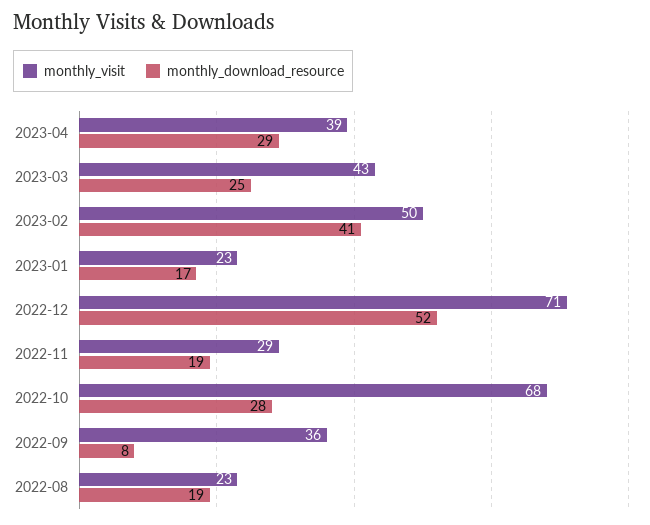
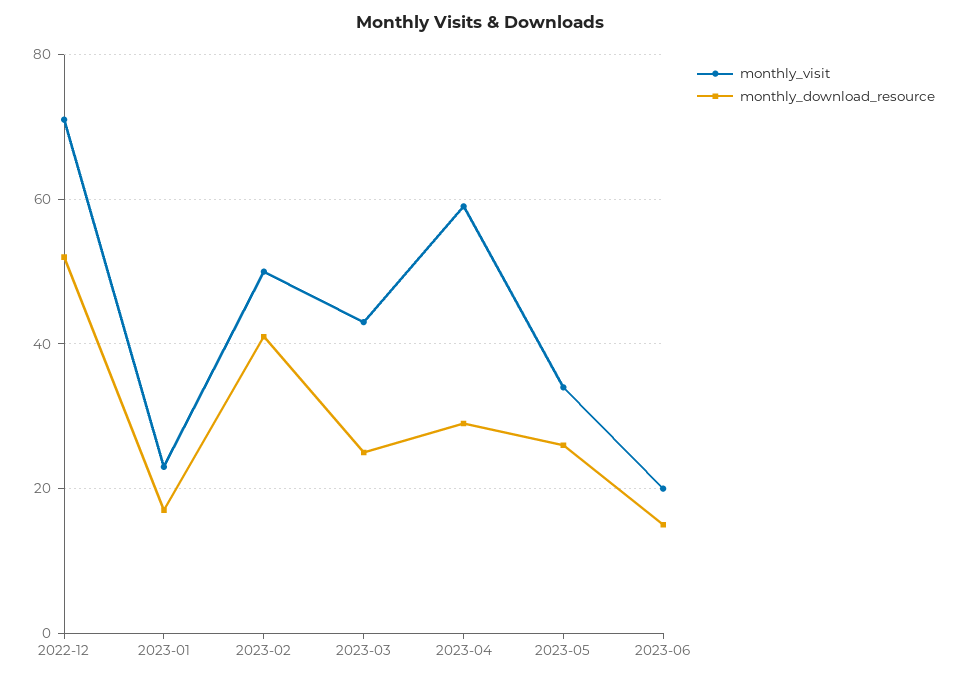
monthly_visit, 2023-04: 39 -> 60
monthly_visit, 2022-11: 29 -> none
monthly_download_resource, 2022-11: 19 -> none
monthly_visit, 2022-10: 68 -> none
monthly_download_resource, 2022-10: 28 -> none
monthly_visit, 2022-09: 36 -> none
monthly_download_resource, 2022-09: 8 -> none
monthly_visit, 2022-08: 23 -> none
monthly_download_resource, 2022-08: 19 -> none
monthly_visit, 2023-05: none -> 35
monthly_download_resource, 2023-05: none -> 25
monthly_visit, 2023-06: none -> 20
monthly_download_resource, 2023-06: none -> 15

